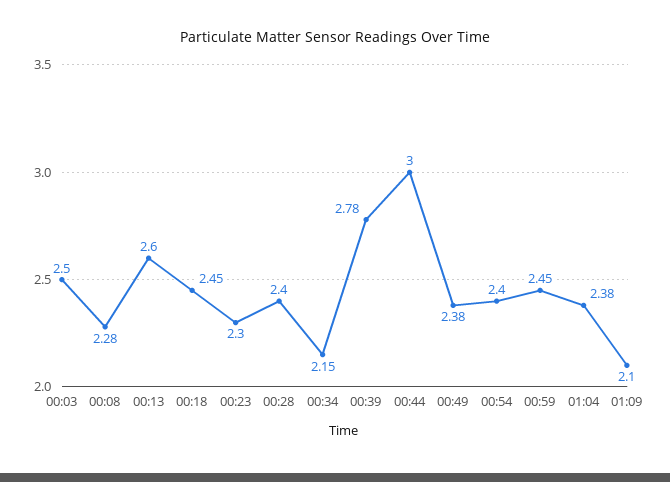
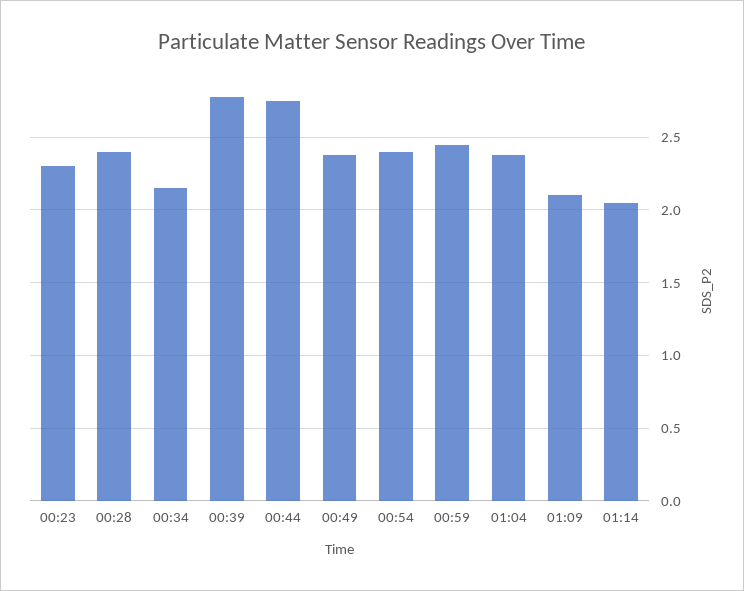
00:03: 2.5 -> none
00:08: 2.28 -> none
00:13: 2.6 -> none
00:18: 2.45 -> none
00:44: 3 -> 2.75
01:14: none -> 2.05

